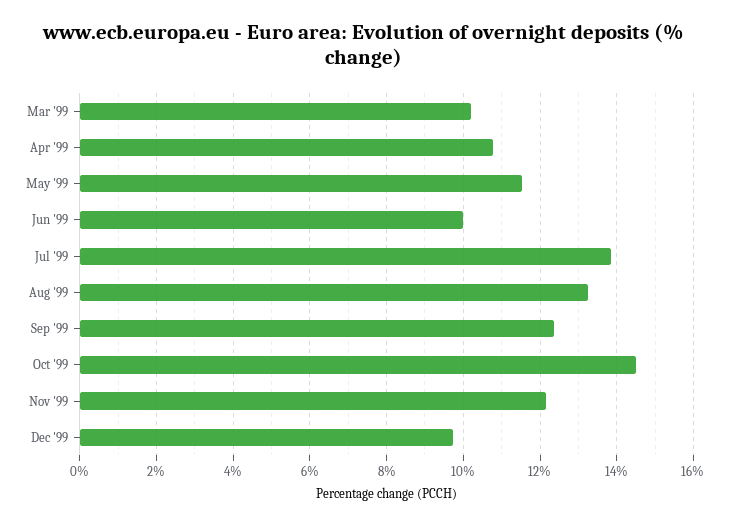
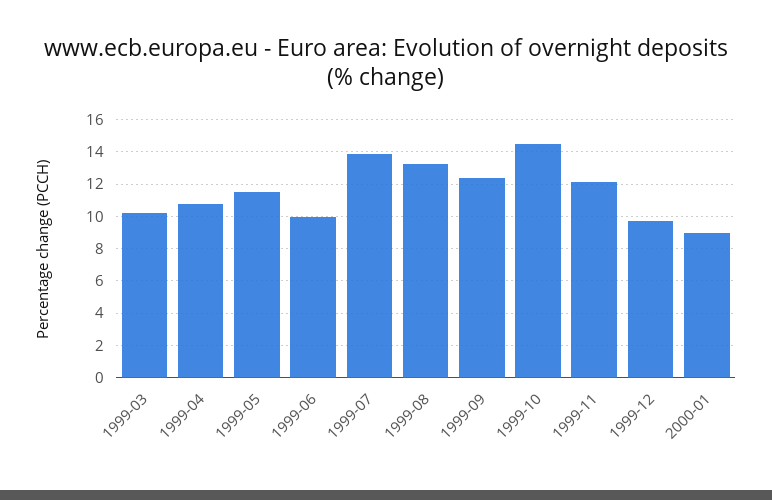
2000-01: none -> 9

